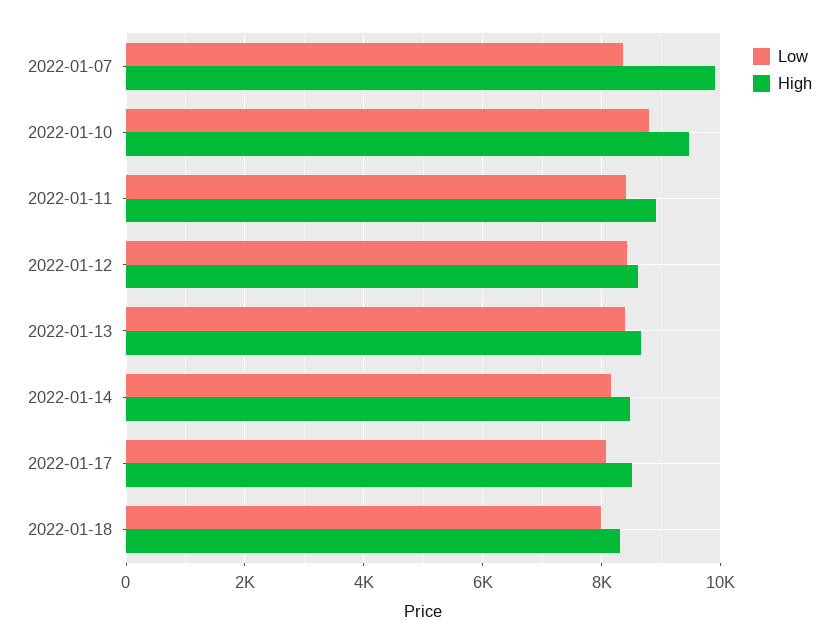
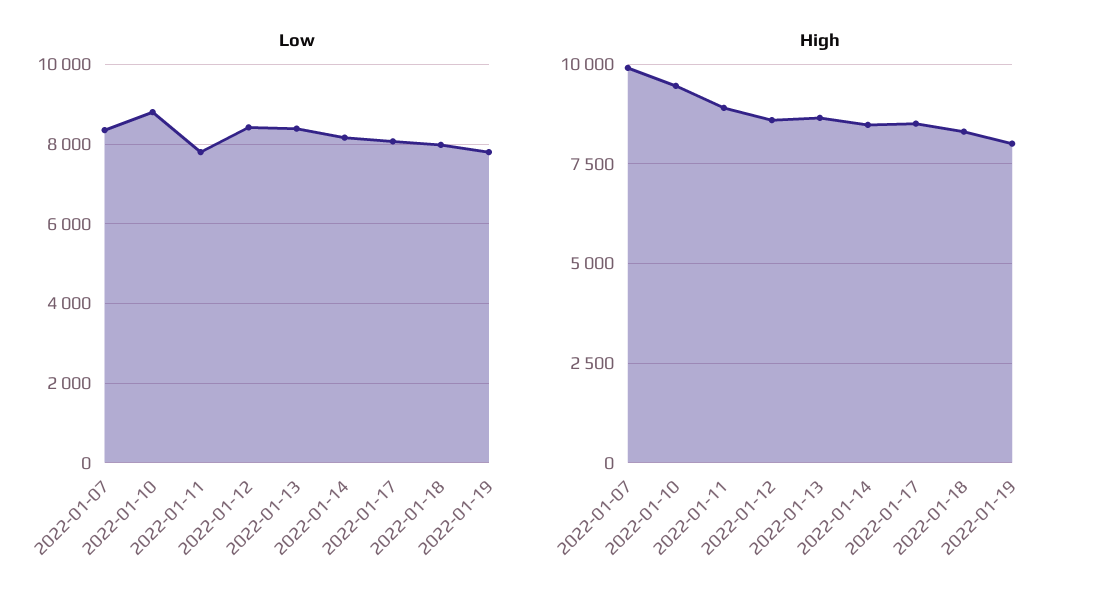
Low, 2022-01-11: 8400 -> 7800
Low, 2022-01-19: none -> 7800
High, 2022-01-19: none -> 8000

